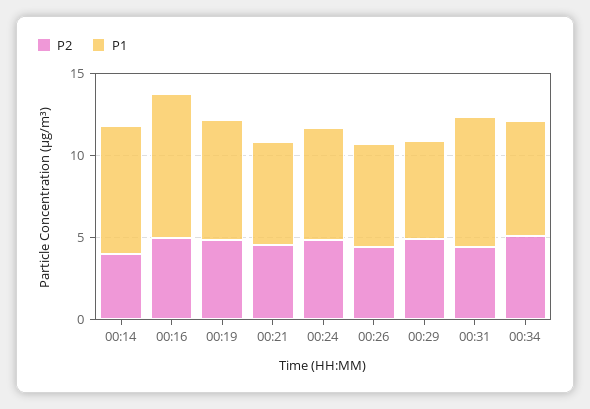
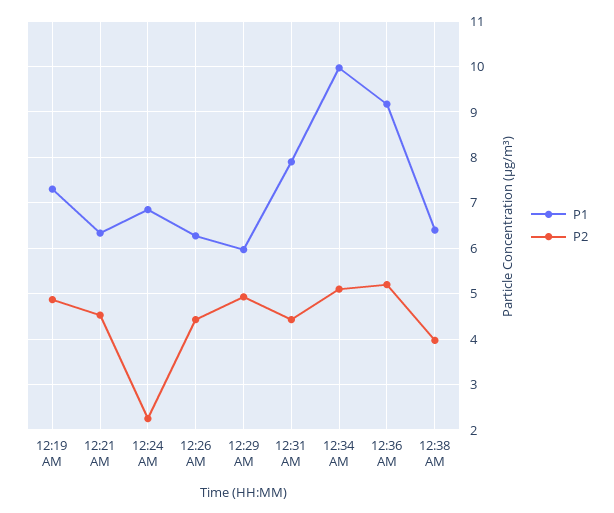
P2, 00:14: 4 -> none
P1, 00:14: 8 -> none
P2, 00:16: 5 -> none
P1, 00:16: 9 -> none
P2, 00:24: 5 -> 2.2
P1, 00:34: 7 -> 10
P1, 12:36 AM: none -> 9.2
P2, 12:36 AM: none -> 5.2
P1, 12:38 AM: none -> 6.4
P2, 12:38 AM: none -> 4

